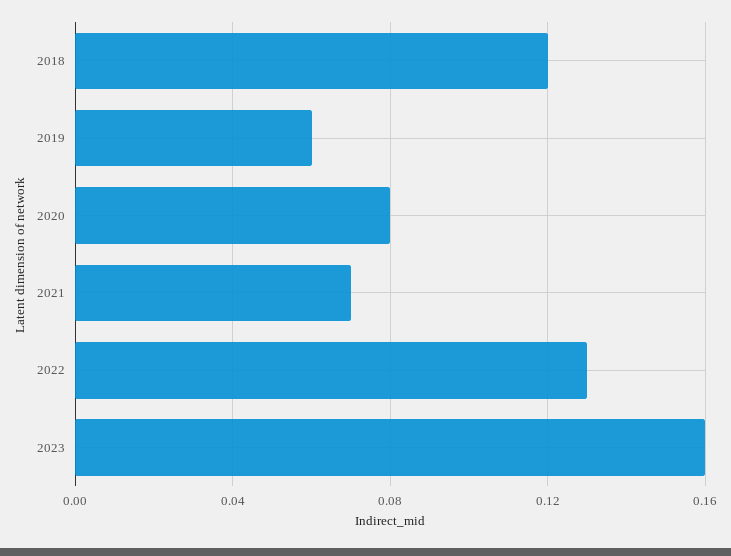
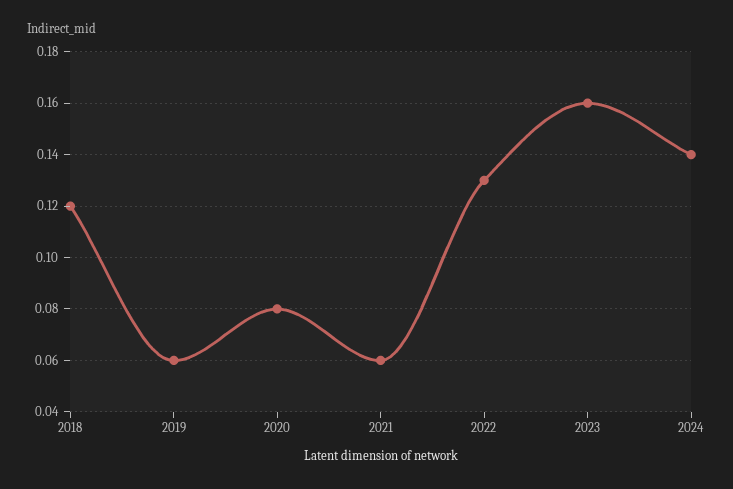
2021: 0.07 -> 0.06
2024: none -> 0.14

